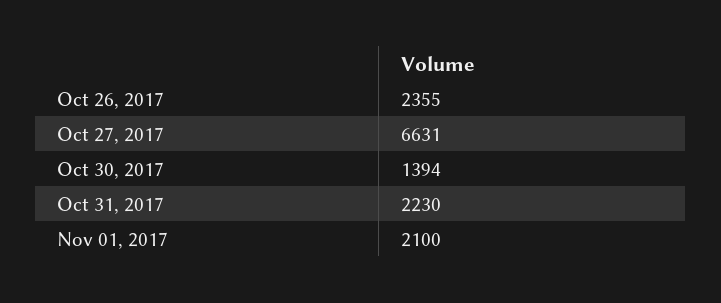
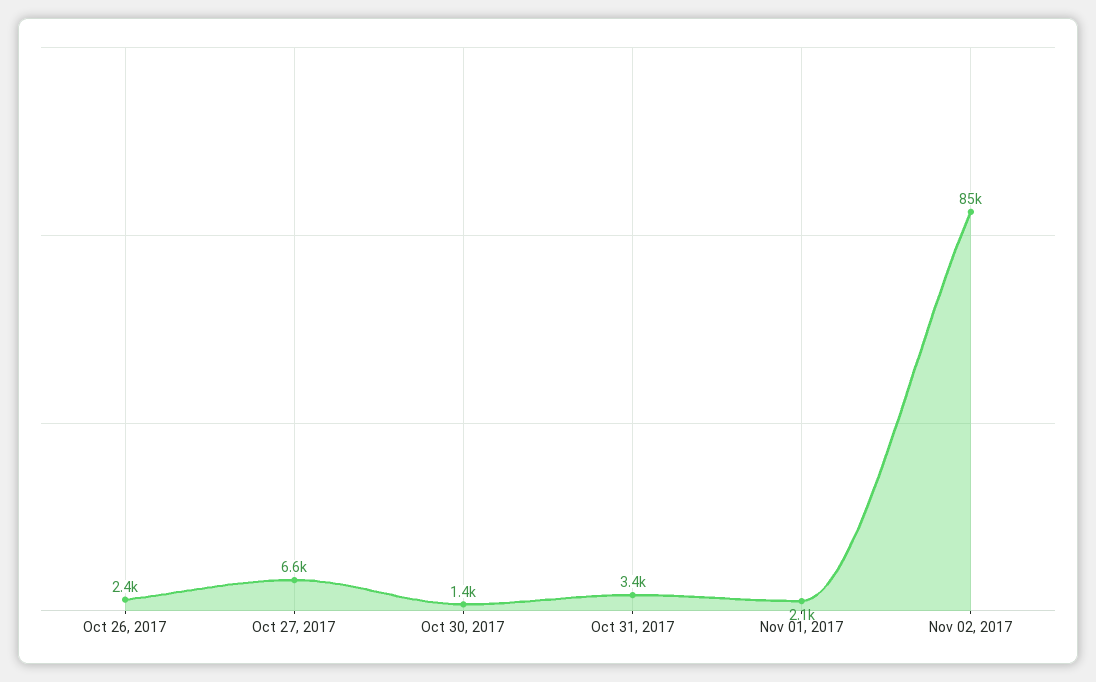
Oct 31, 2017: 2230 -> 3400
Nov 02, 2017: none -> 85000

